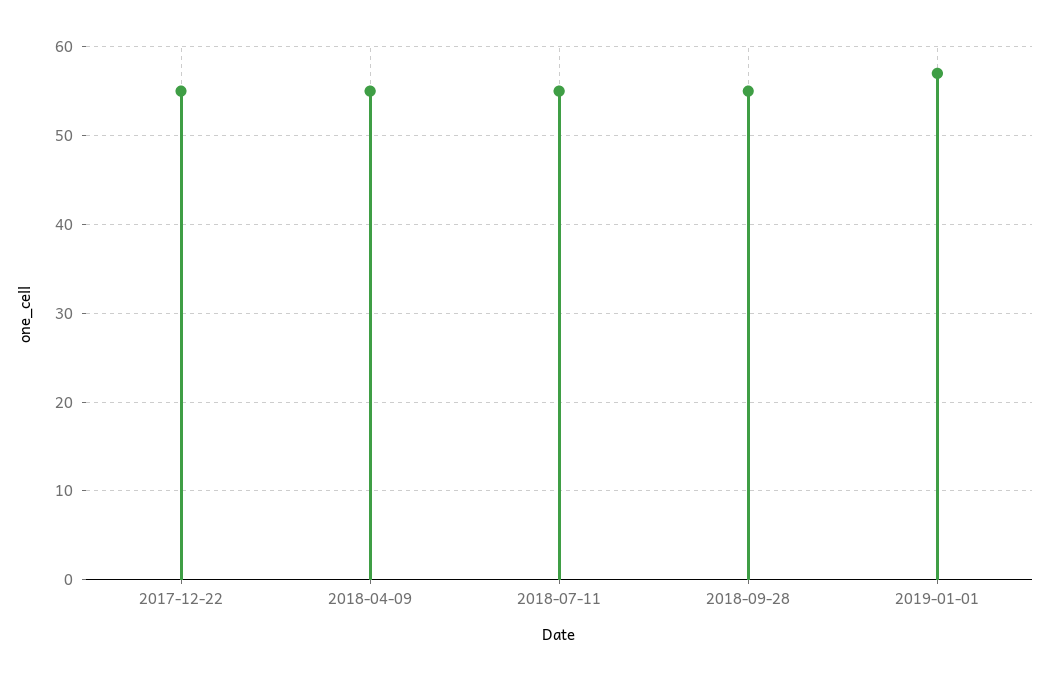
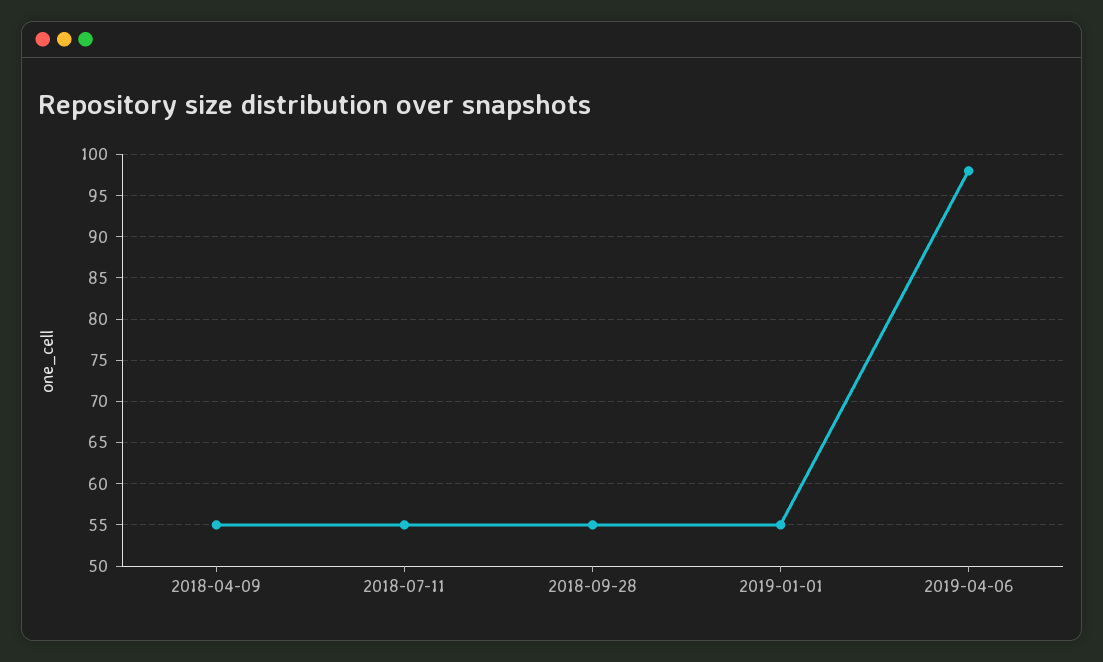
2017-12-22: 55 -> none
2019-01-01: 57 -> 55
2019-04-06: none -> 98

